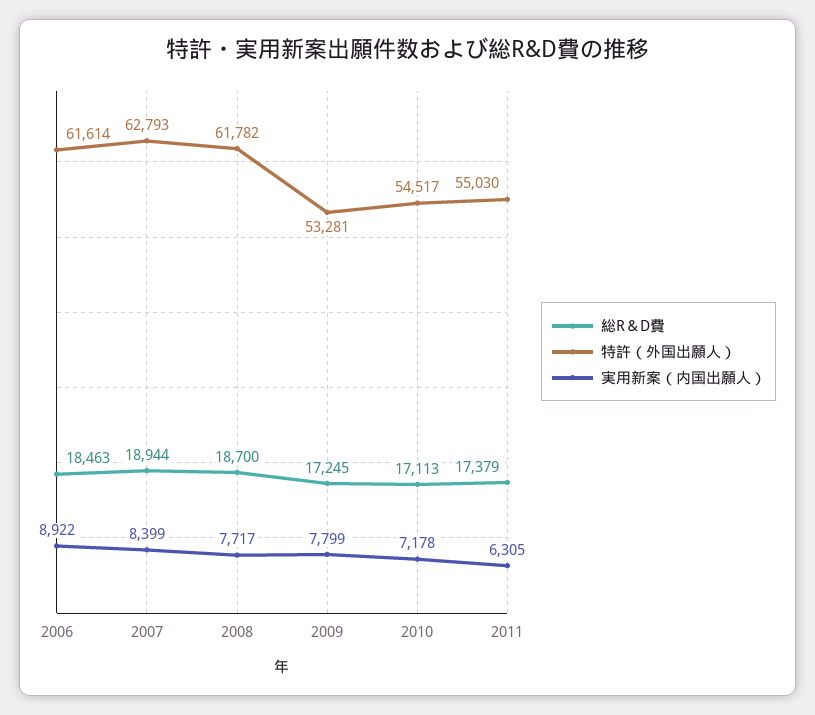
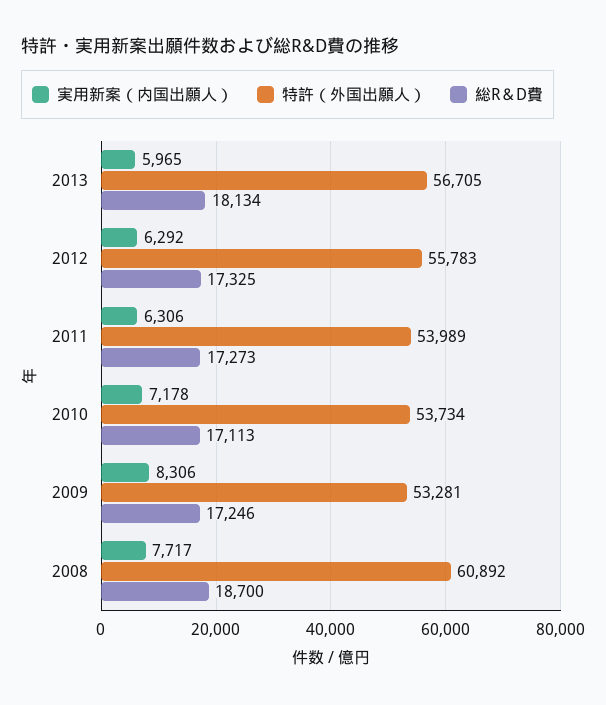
総R＆D費, 2006: 18463 -> none
特許（外国出願人）, 2006: 61614 -> none
実用新案（内国出願人）, 2006: 8922 -> none
総R＆D費, 2007: 18944 -> none
特許（外国出願人）, 2007: 62793 -> none
実用新案（内国出願人）, 2007: 8399 -> none
特許（外国出願人）, 2008: 61782 -> 60892
総R＆D費, 2009: 17245 -> 17246
実用新案（内国出願人）, 2009: 7799 -> 8306
特許（外国出願人）, 2010: 54517 -> 53734
総R＆D費, 2011: 17379 -> 17273
特許（外国出願人）, 2011: 55030 -> 53989
実用新案（内国出願人）, 2011: 6305 -> 6306
実用新案（内国出願人）, 2013: none -> 5965
特許（外国出願人）, 2013: none -> 56705
総R＆D費, 2013: none -> 18134
実用新案（内国出願人）, 2012: none -> 6292
特許（外国出願人）, 2012: none -> 55783
総R＆D費, 2012: none -> 17325

